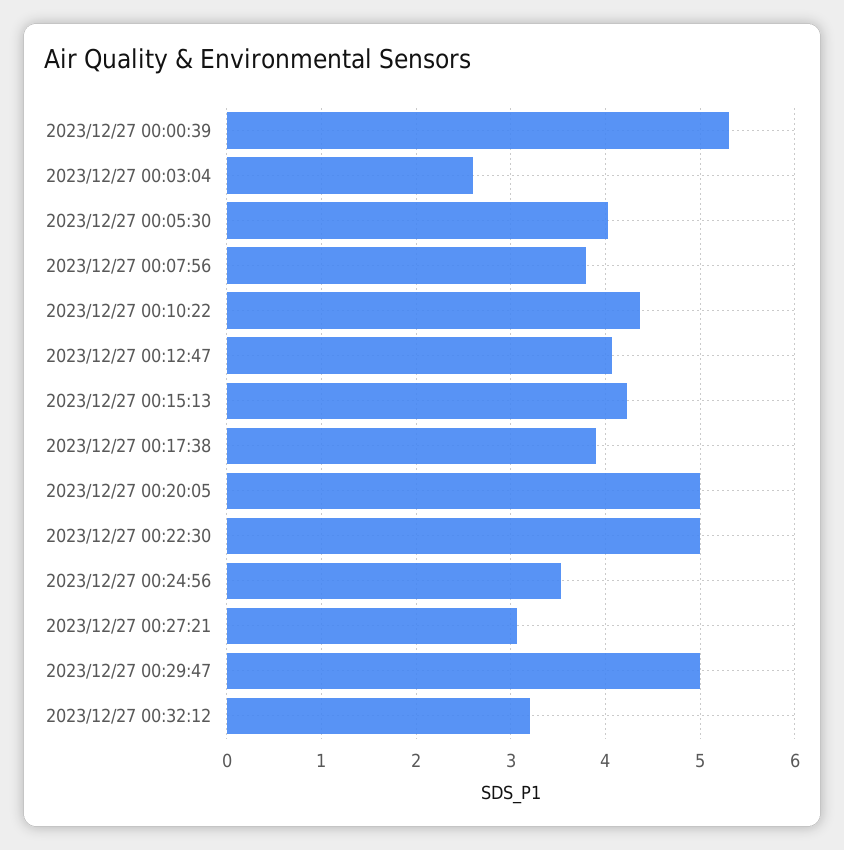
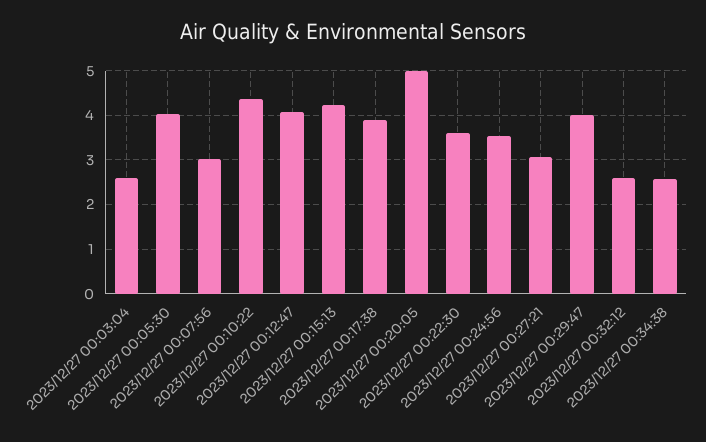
2023/12/27 00:00:39: 5.3 -> none
2023/12/27 00:07:56: 3.8 -> 3
2023/12/27 00:22:30: 5 -> 3.6
2023/12/27 00:29:47: 5 -> 4
2023/12/27 00:32:12: 3.2 -> 2.6
2023/12/27 00:34:38: none -> 2.6

